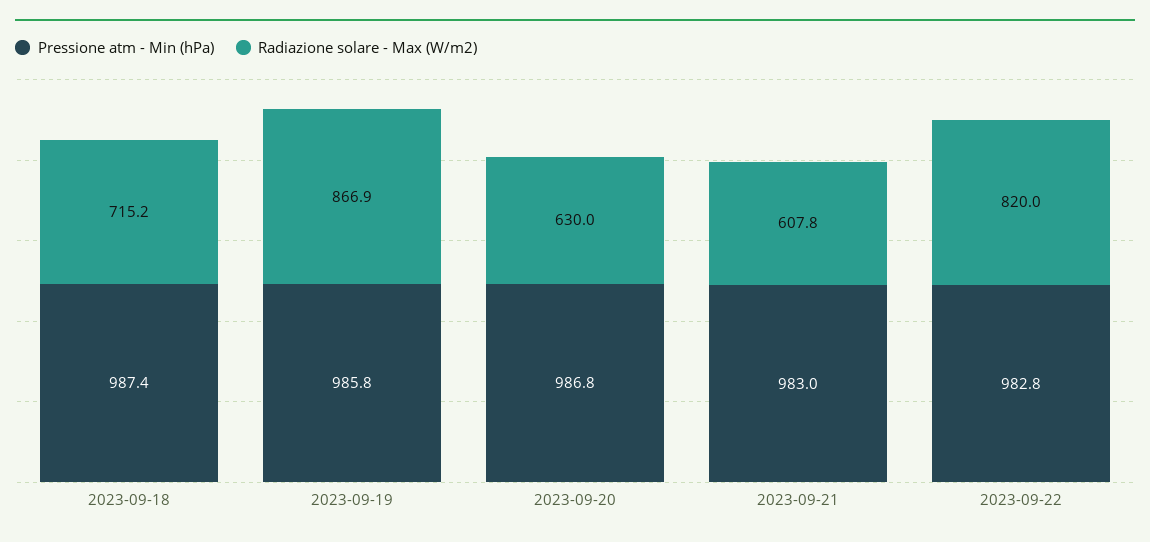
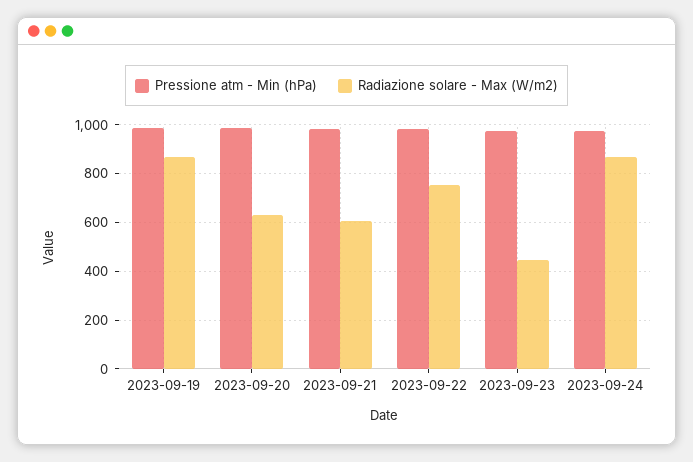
Pressione atm - Min (hPa), 2023-09-18: 987.4 -> none
Radiazione solare - Max (W/m2), 2023-09-18: 715.2 -> none
Radiazione solare - Max (W/m2), 2023-09-22: 820 -> 750
Pressione atm - Min (hPa), 2023-09-23: none -> 975
Radiazione solare - Max (W/m2), 2023-09-23: none -> 450
Pressione atm - Min (hPa), 2023-09-24: none -> 975
Radiazione solare - Max (W/m2), 2023-09-24: none -> 875

